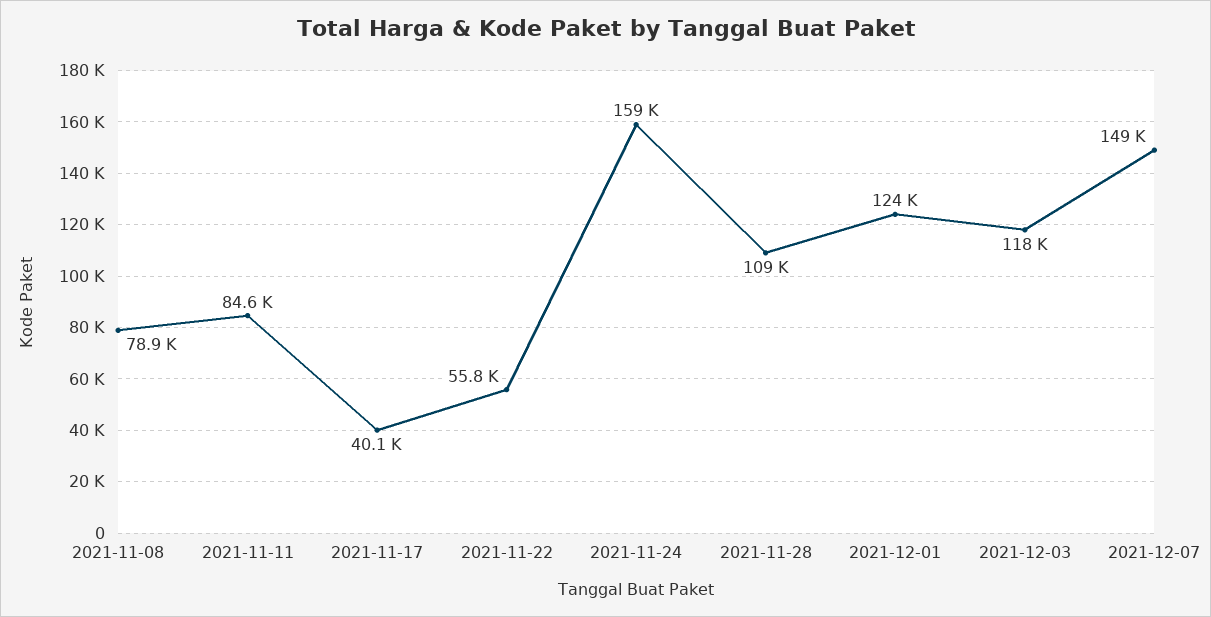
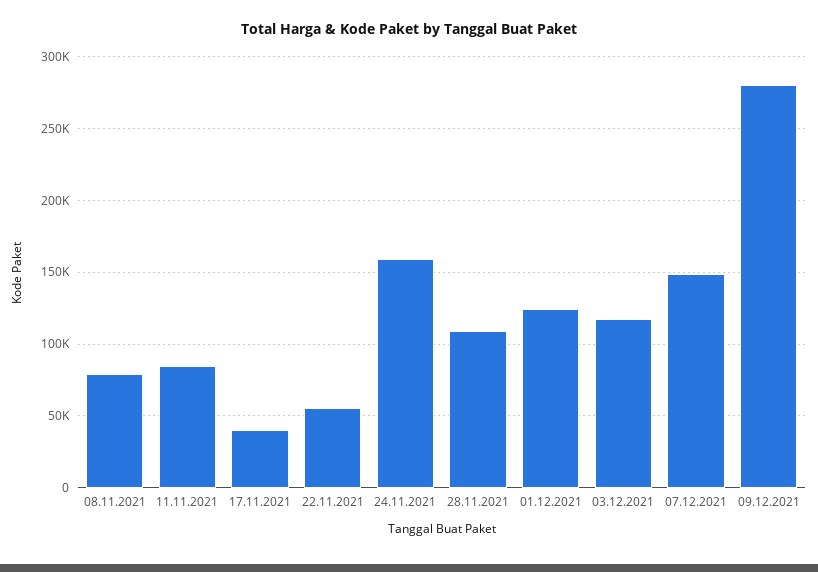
09.12.2021: none -> 280000

